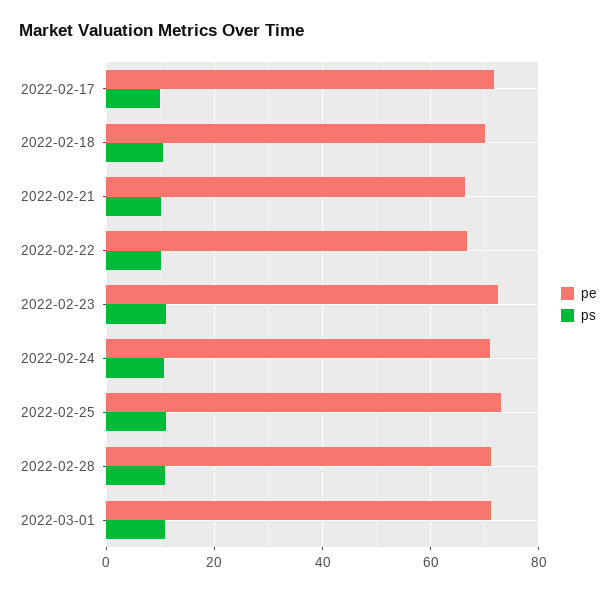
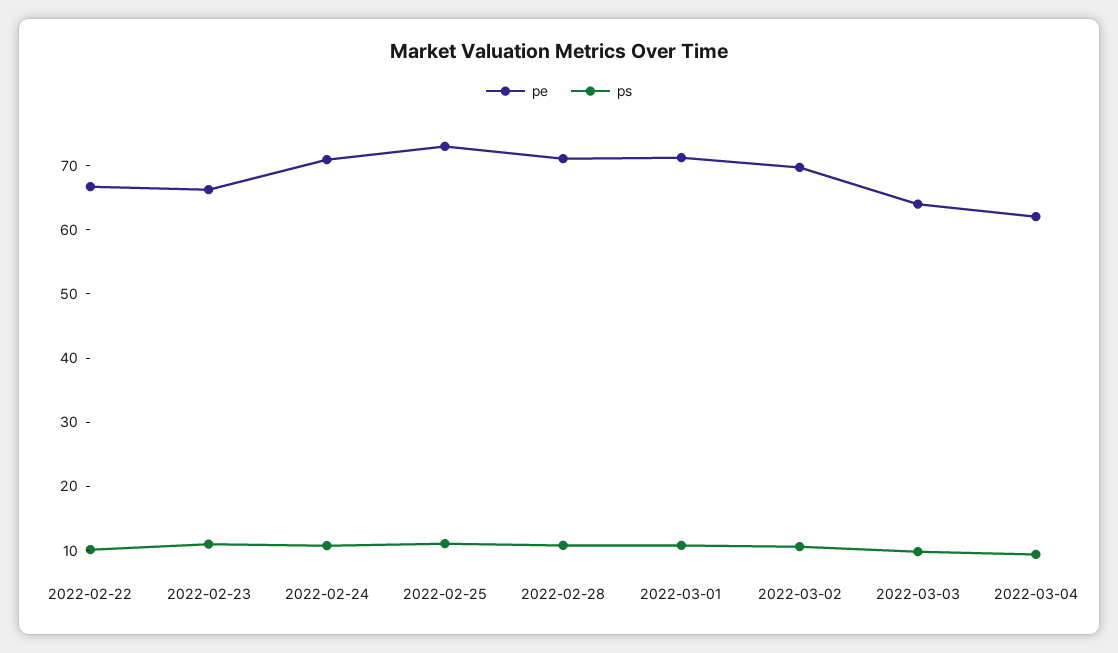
pe, 2022-02-17: 72 -> none
ps, 2022-02-17: 10 -> none
pe, 2022-02-18: 70 -> none
ps, 2022-02-18: 10 -> none
pe, 2022-02-21: 66 -> none
ps, 2022-02-21: 10 -> none
pe, 2022-02-23: 72 -> 66
pe, 2022-03-02: none -> 70
ps, 2022-03-02: none -> 10
pe, 2022-03-03: none -> 64
ps, 2022-03-03: none -> 10
pe, 2022-03-04: none -> 62
ps, 2022-03-04: none -> 10

